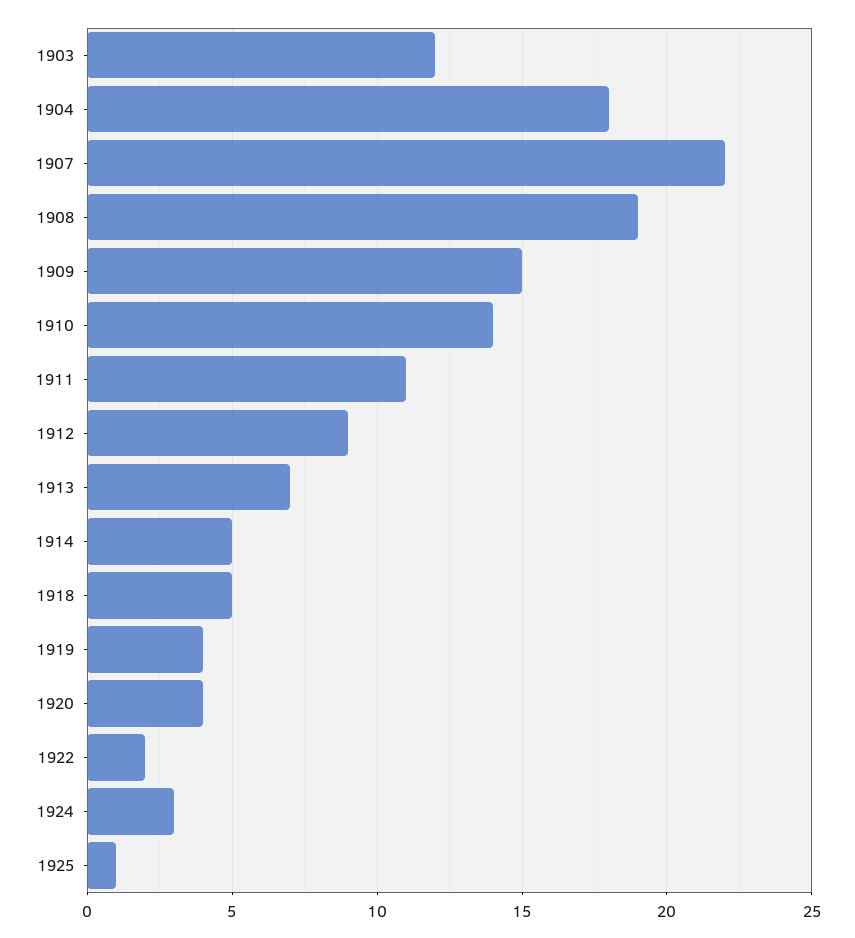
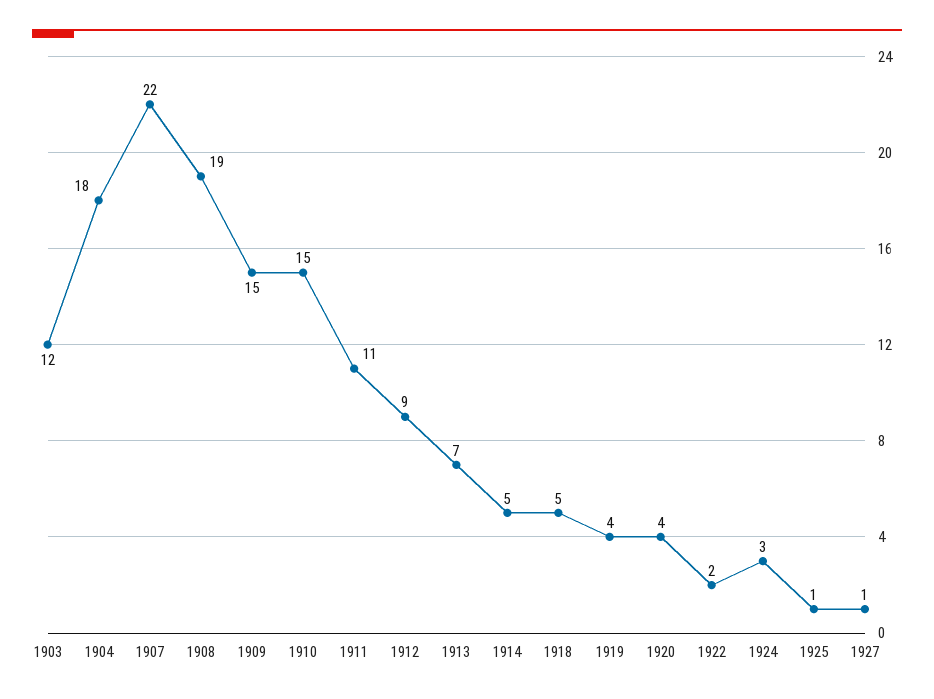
1910: 14 -> 15
1927: none -> 1

